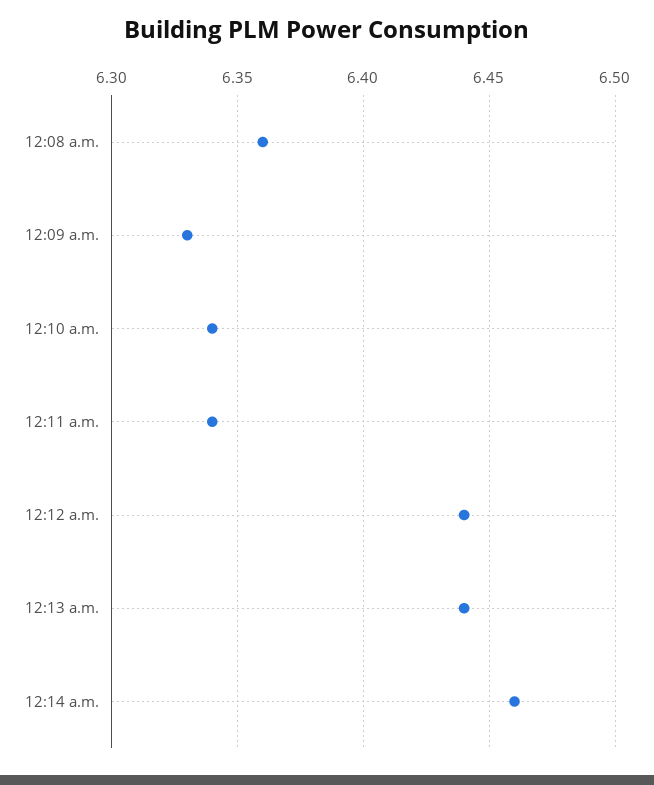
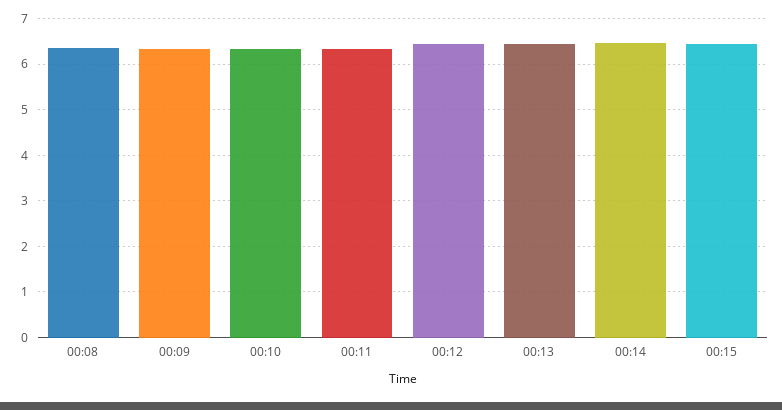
00:15: none -> 6.4

